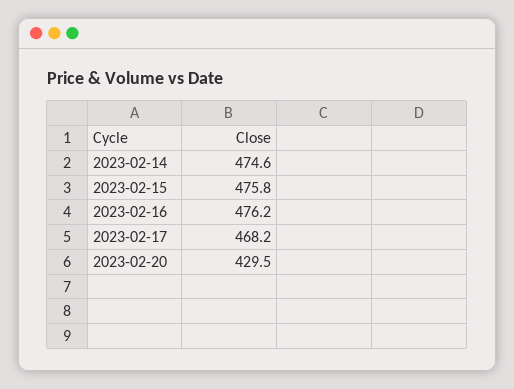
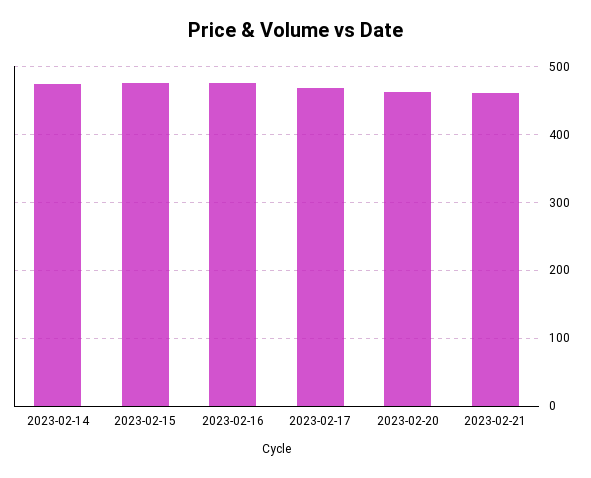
2023-02-20: 429.5 -> 460
2023-02-21: none -> 460

